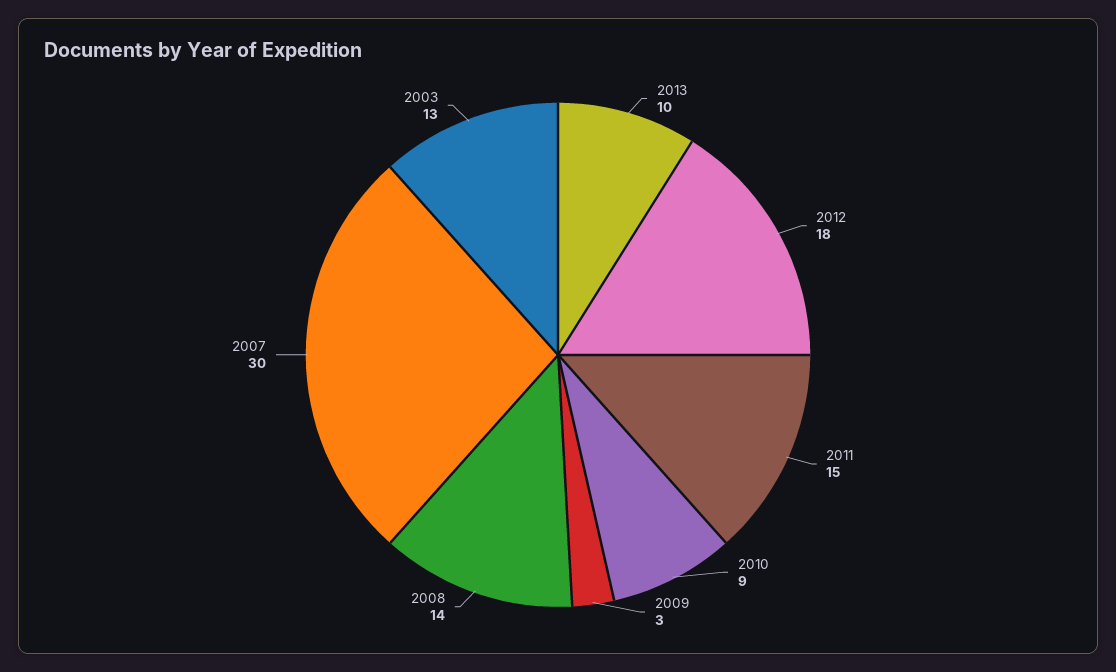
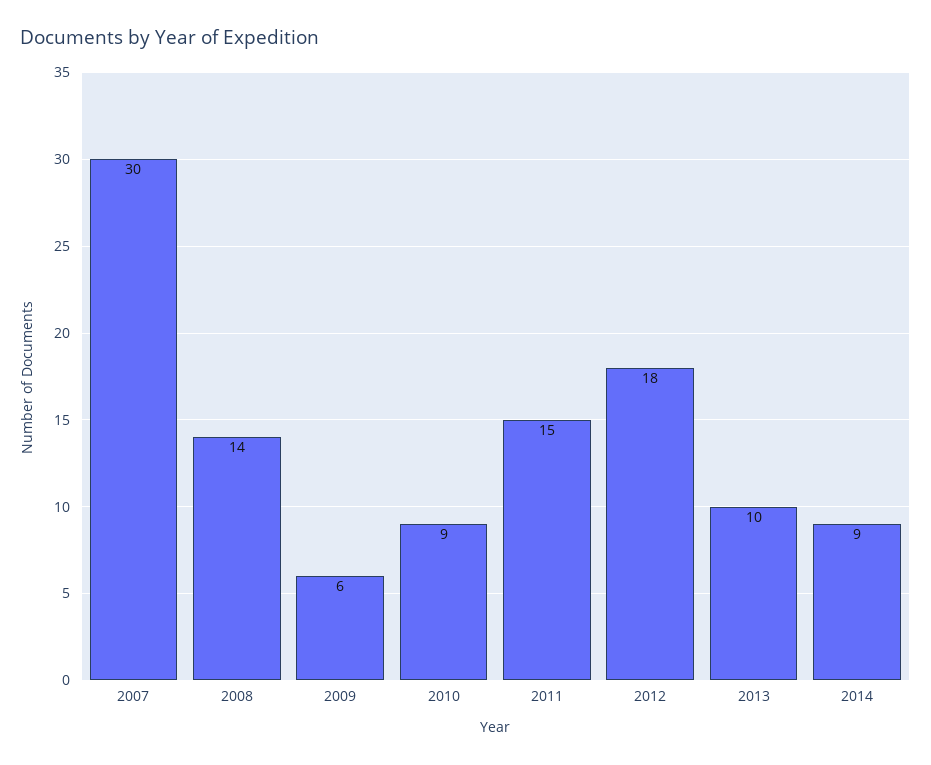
2009: 3 -> 6
2003: 13 -> none
2014: none -> 9

